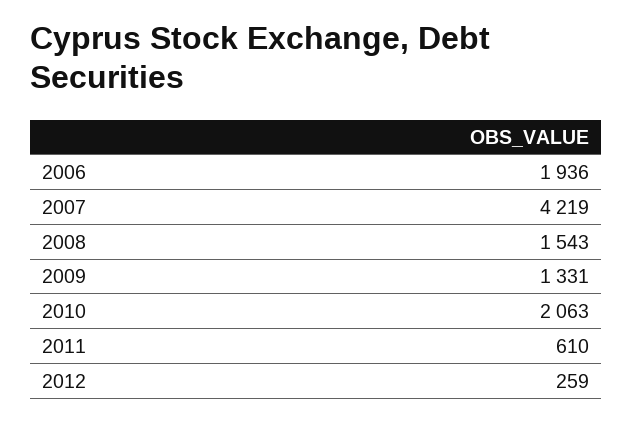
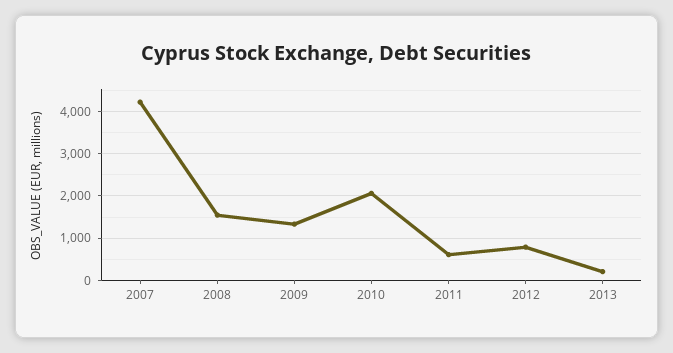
2006: 1936 -> none
2012: 259 -> 800
2013: none -> 200

